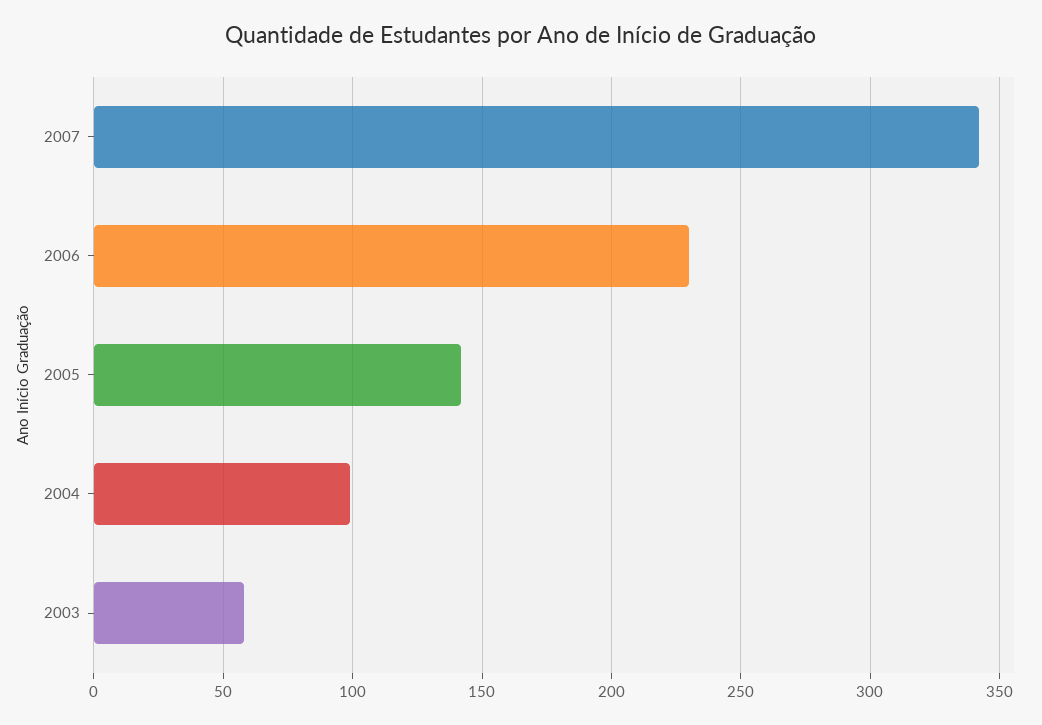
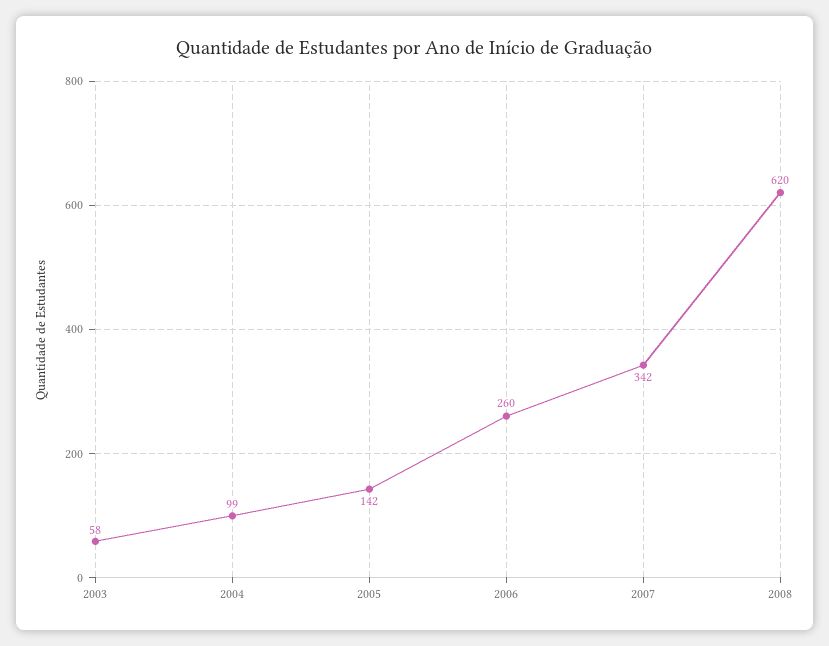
2006: 230 -> 260
2008: none -> 620

